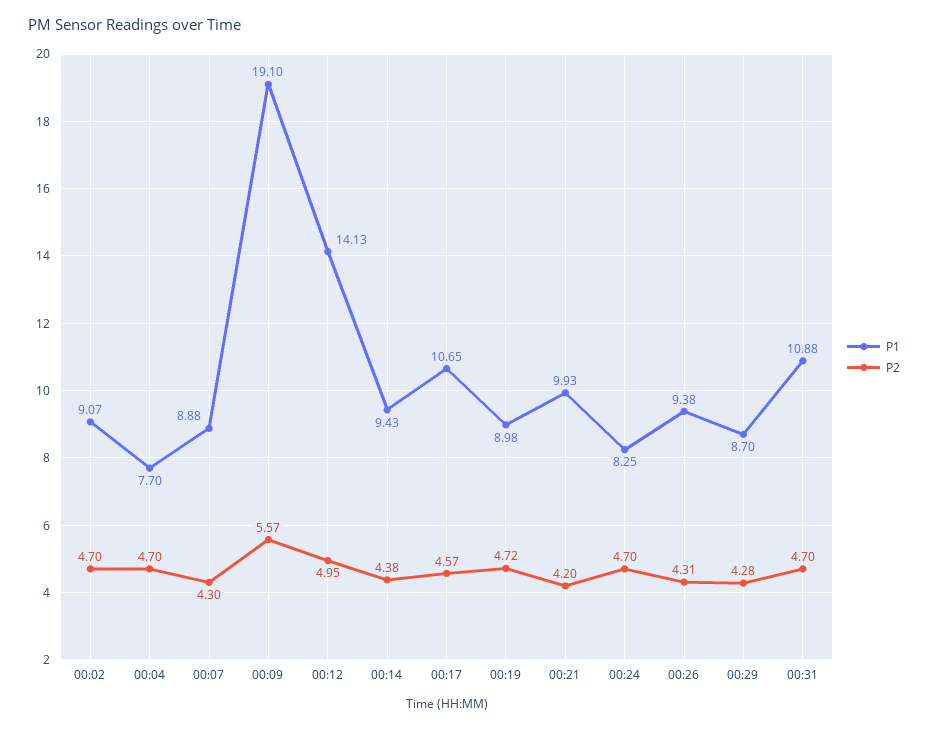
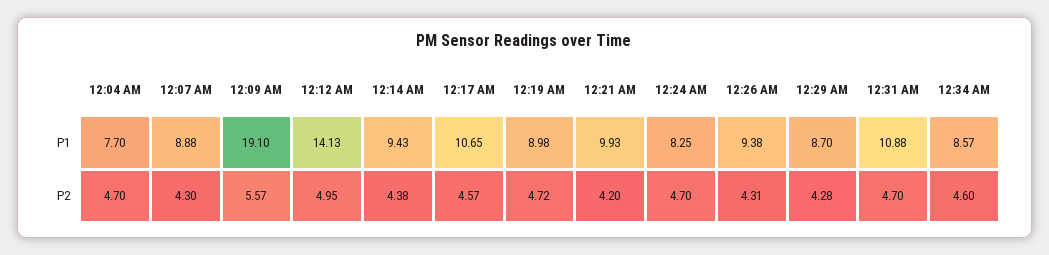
P1, 00:02: 9.07 -> none
P2, 00:02: 4.7 -> none
P1, 12:34 AM: none -> 8.57
P2, 12:34 AM: none -> 4.6

